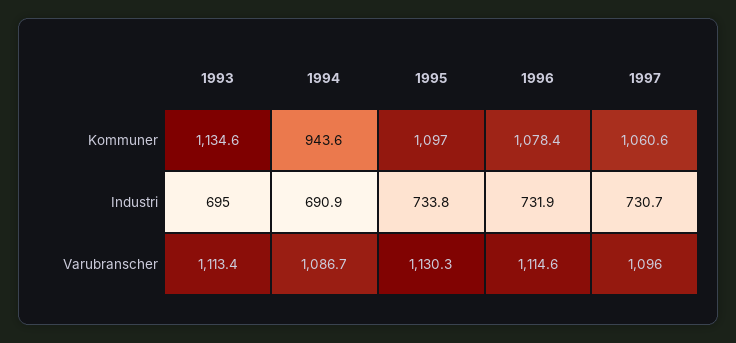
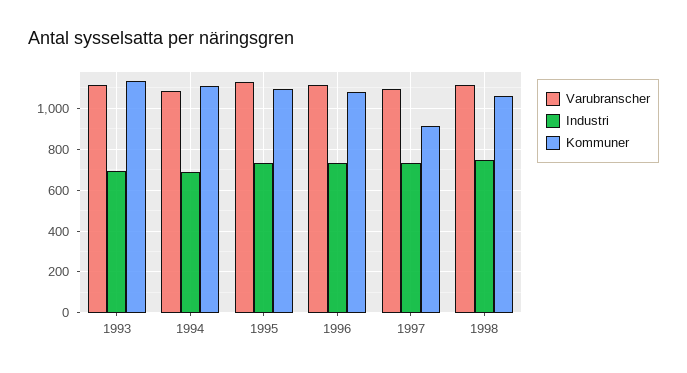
Kommuner, 1994: 943.6 -> 1100
Kommuner, 1997: 1060.6 -> 900
Varubranscher, 1998: none -> 1100
Industri, 1998: none -> 750
Kommuner, 1998: none -> 1050

